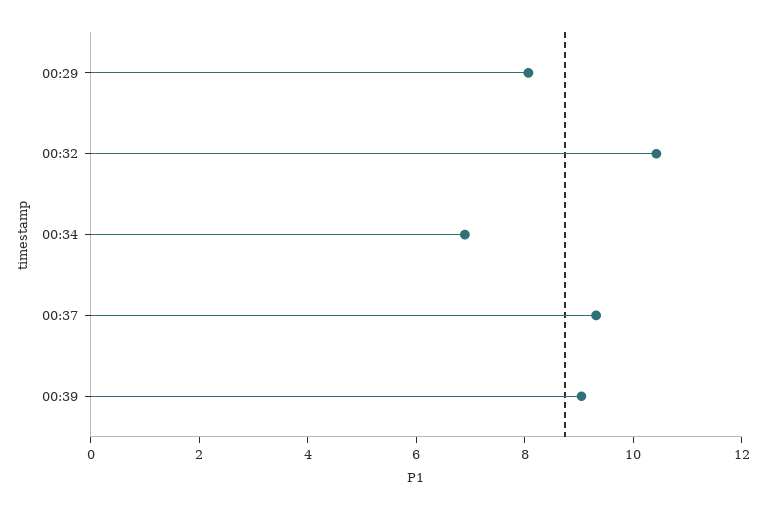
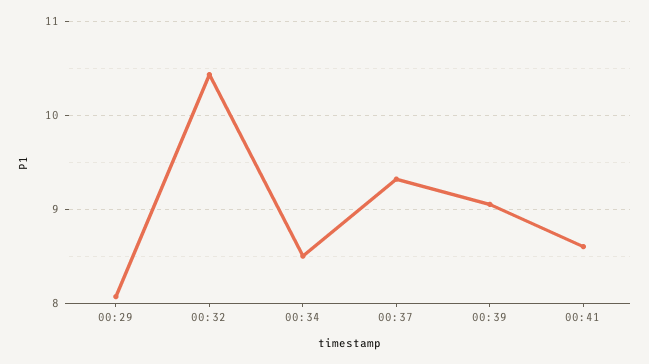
00:34: 7 -> 8.5
00:41: none -> 8.6

